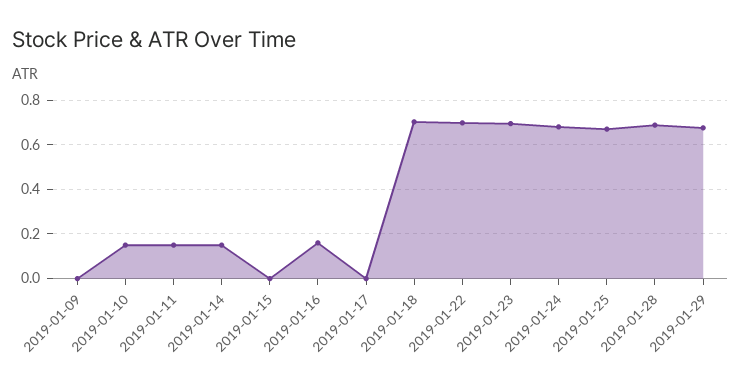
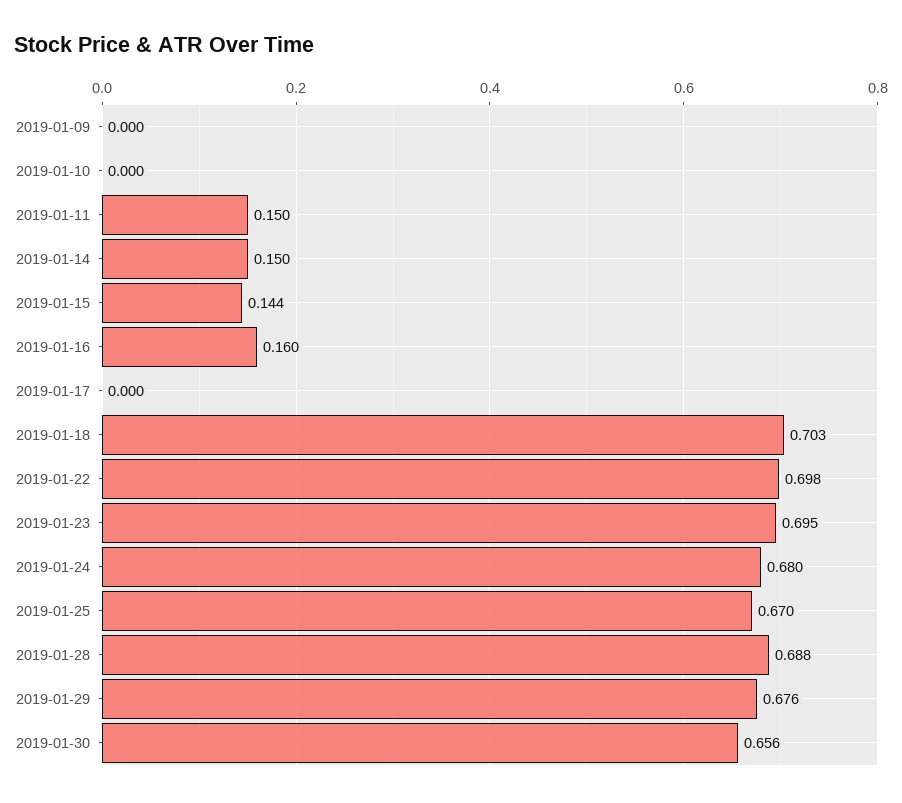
2019-01-10: 0.15 -> 0
2019-01-15: 0 -> 0.144
2019-01-30: none -> 0.656

